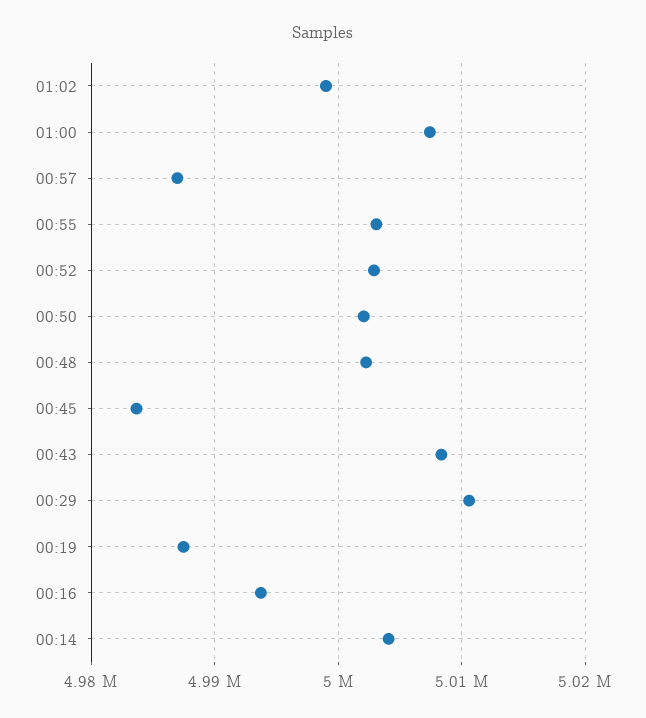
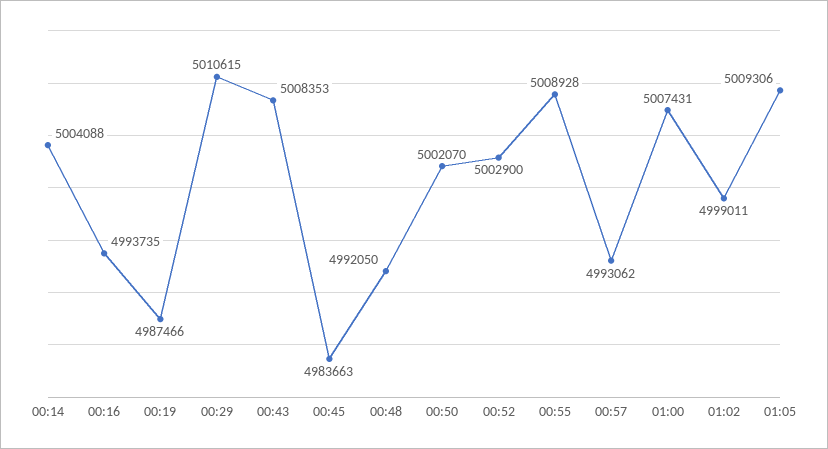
00:57: 4987000 -> 4993062
00:55: 5003000 -> 5008928
00:48: 5002000 -> 4992050
01:05: none -> 5009306

